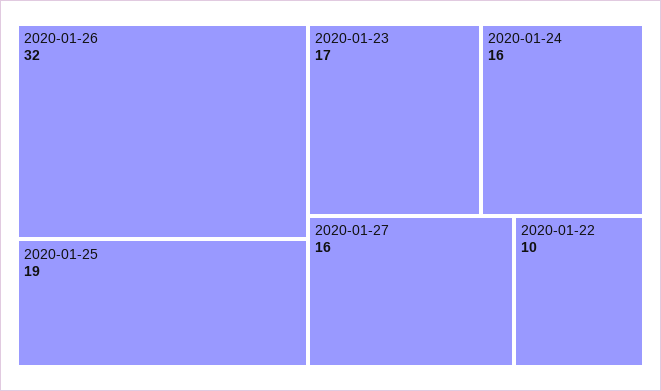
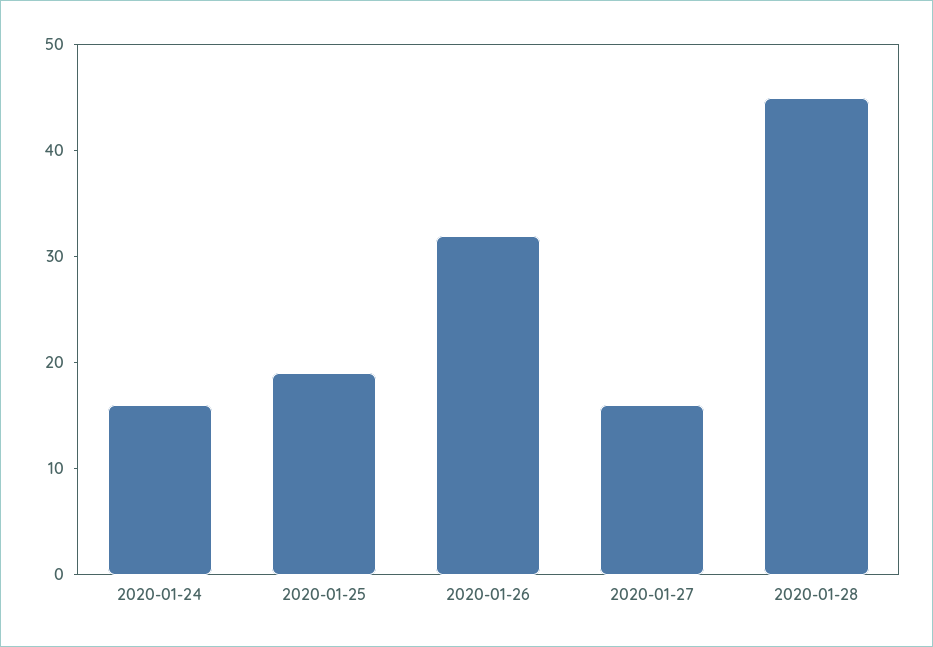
2020-01-23: 17 -> none
2020-01-22: 10 -> none
2020-01-28: none -> 45

